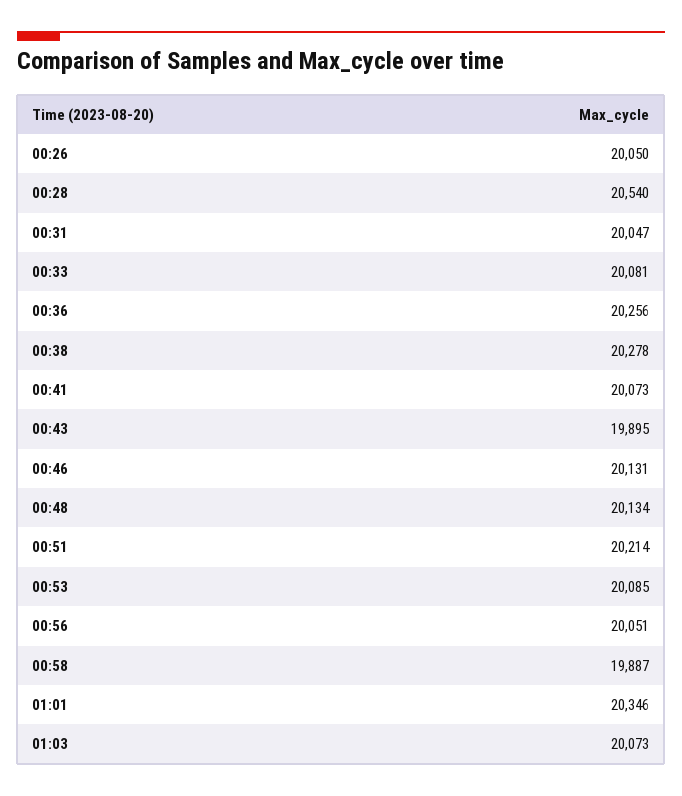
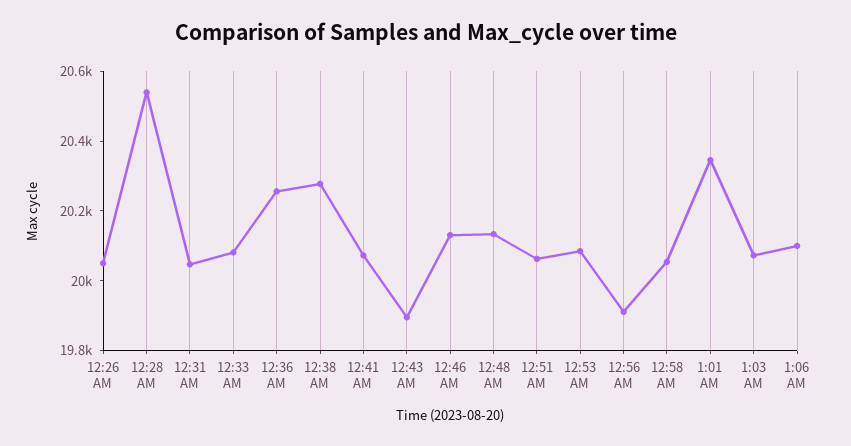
00:51: 20214 -> 20050
00:56: 20051 -> 19900
00:58: 19887 -> 20050
1:06 AM: none -> 20100

